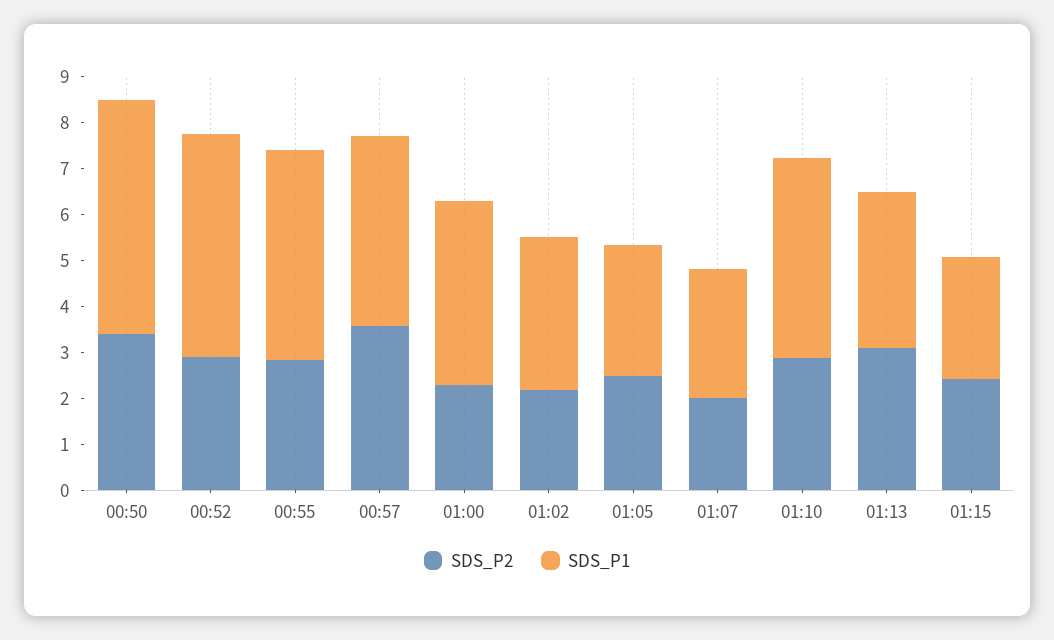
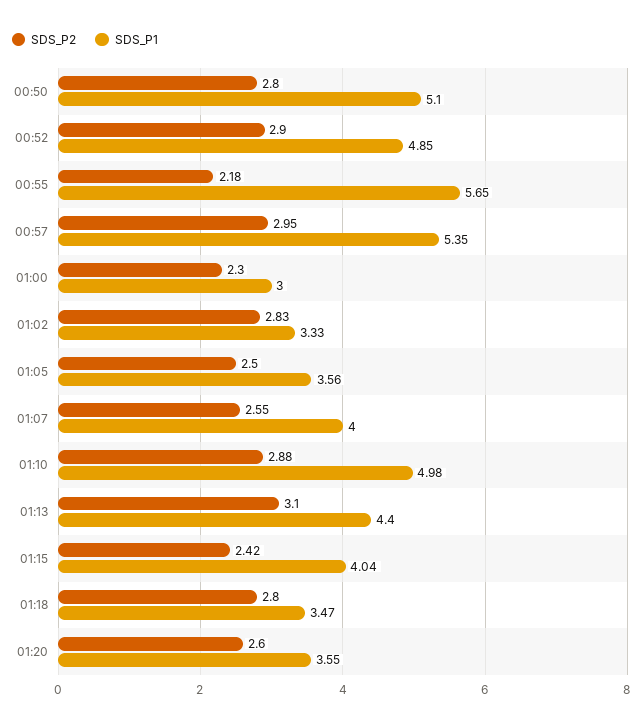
SDS_P2, 00:50: 3.4 -> 2.8
SDS_P2, 00:55: 2.8 -> 2.18
SDS_P1, 00:55: 4.6 -> 5.65
SDS_P2, 00:57: 3.6 -> 2.95
SDS_P1, 00:57: 4.2 -> 5.35
SDS_P1, 01:00: 4 -> 3
SDS_P2, 01:02: 2.2 -> 2.83
SDS_P1, 01:05: 2.8 -> 3.56
SDS_P2, 01:07: 2 -> 2.55
SDS_P1, 01:07: 2.8 -> 4
SDS_P1, 01:10: 4.4 -> 4.98
SDS_P1, 01:13: 3.4 -> 4.4
SDS_P1, 01:15: 2.6 -> 4.04
SDS_P2, 01:18: none -> 2.8
SDS_P1, 01:18: none -> 3.47
SDS_P2, 01:20: none -> 2.6
SDS_P1, 01:20: none -> 3.55

